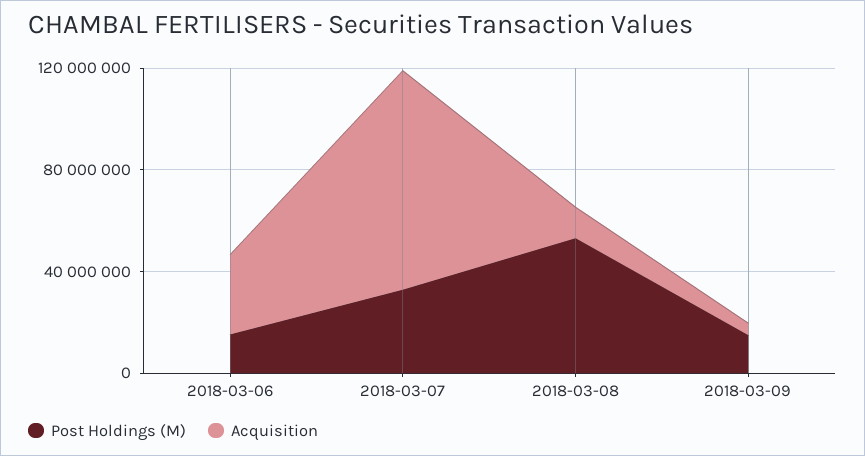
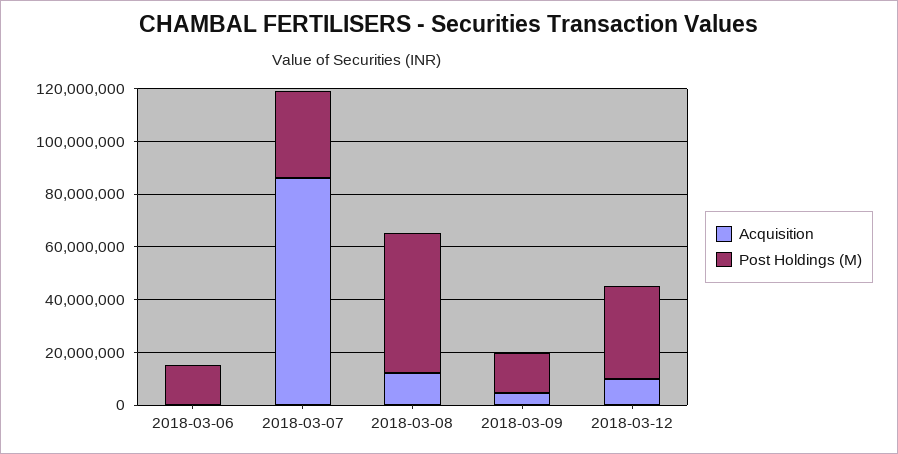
Acquisition, 2018-03-06: 30000000 -> 0
Acquisition, 2018-03-12: none -> 10000000
Post Holdings (M), 2018-03-12: none -> 35000000

